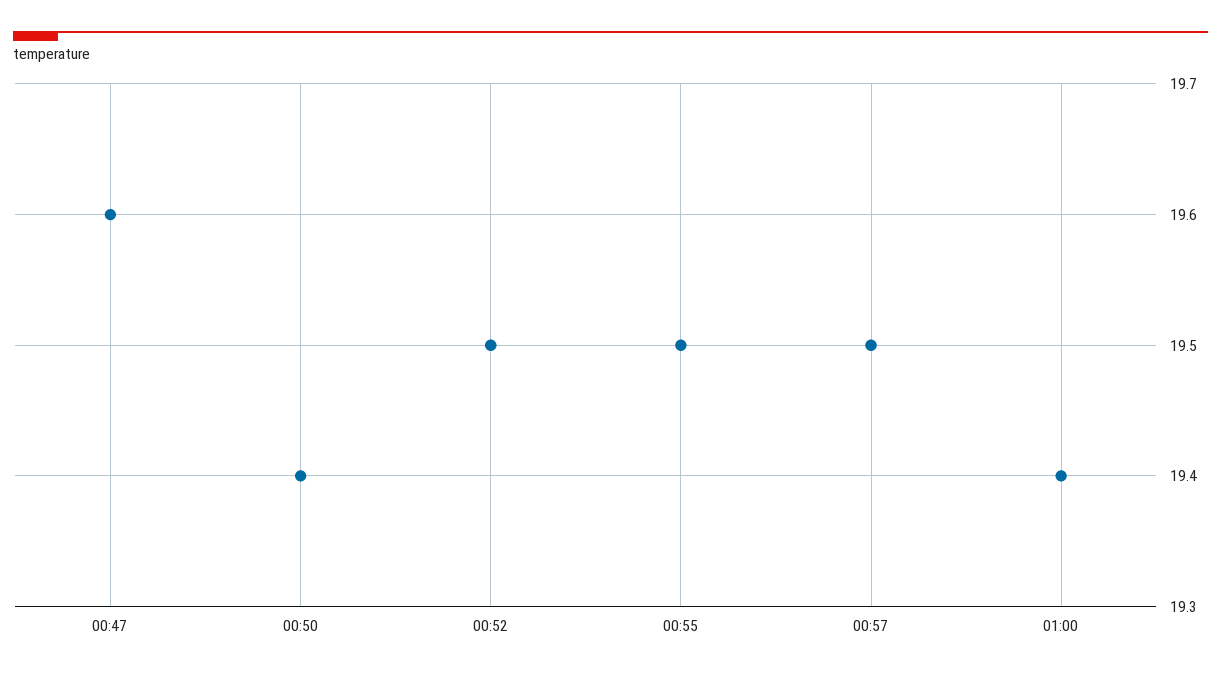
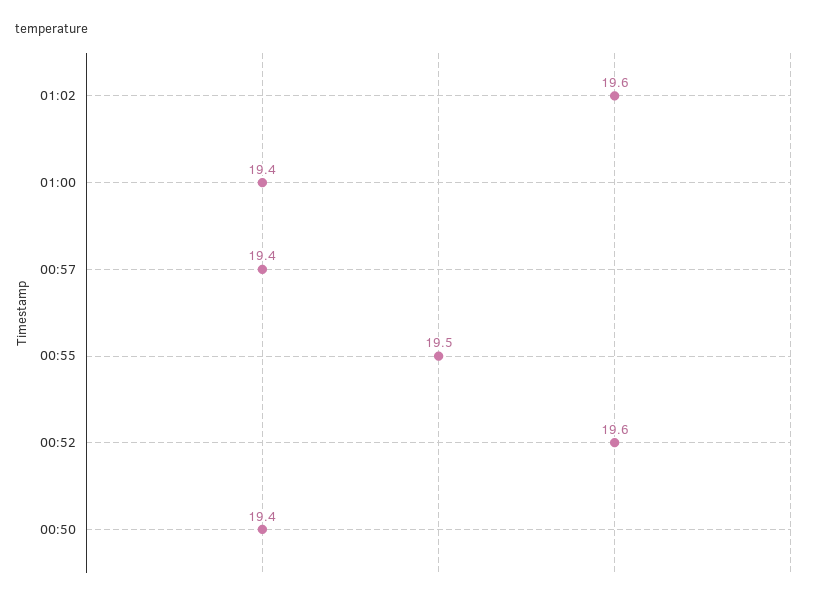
00:47: 19.6 -> none
00:52: 19.5 -> 19.6
00:57: 19.5 -> 19.4
01:02: none -> 19.6

